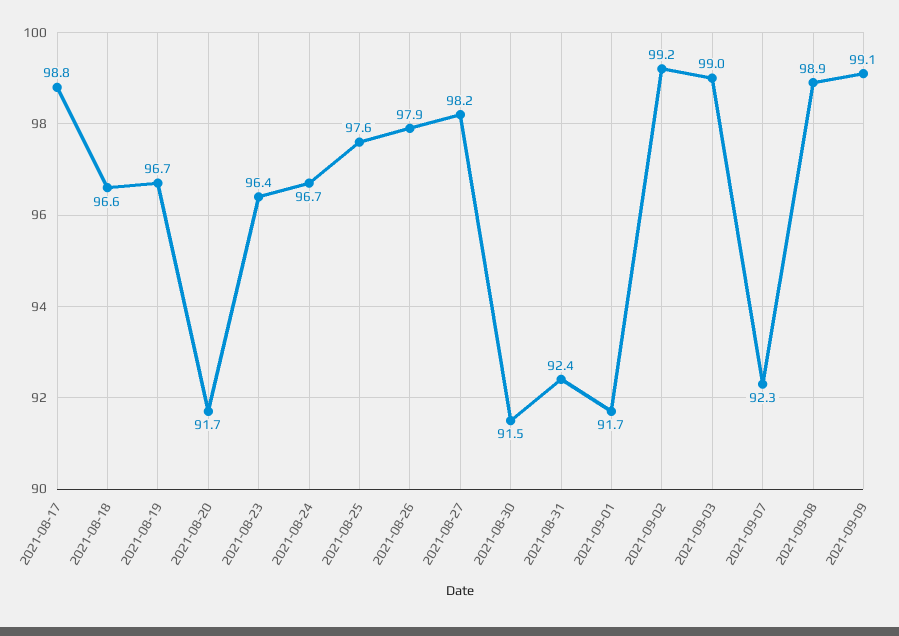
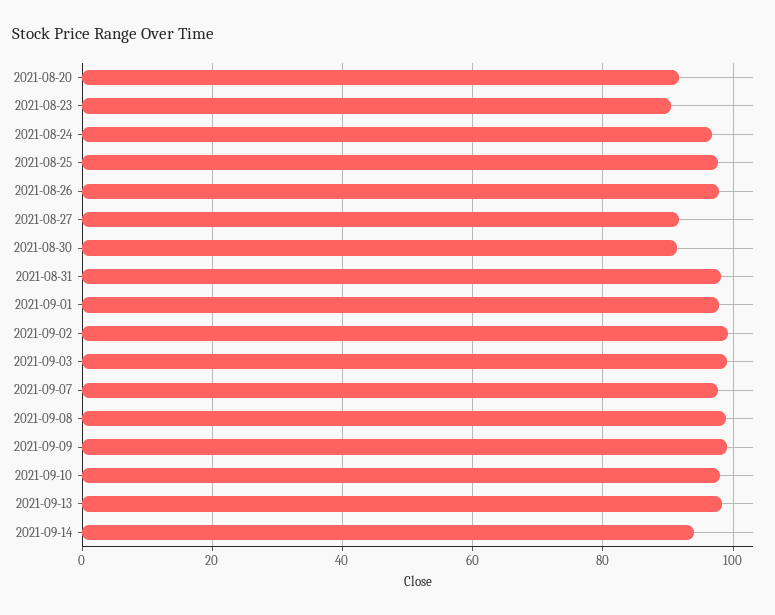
2021-08-17: 98.8 -> none
2021-08-18: 96.6 -> none
2021-08-19: 96.7 -> none
2021-08-23: 96.4 -> 90
2021-08-27: 98.2 -> 92
2021-08-31: 92.4 -> 98
2021-09-01: 91.7 -> 98
2021-09-07: 92.3 -> 98
2021-09-10: none -> 98
2021-09-13: none -> 98
2021-09-14: none -> 94

